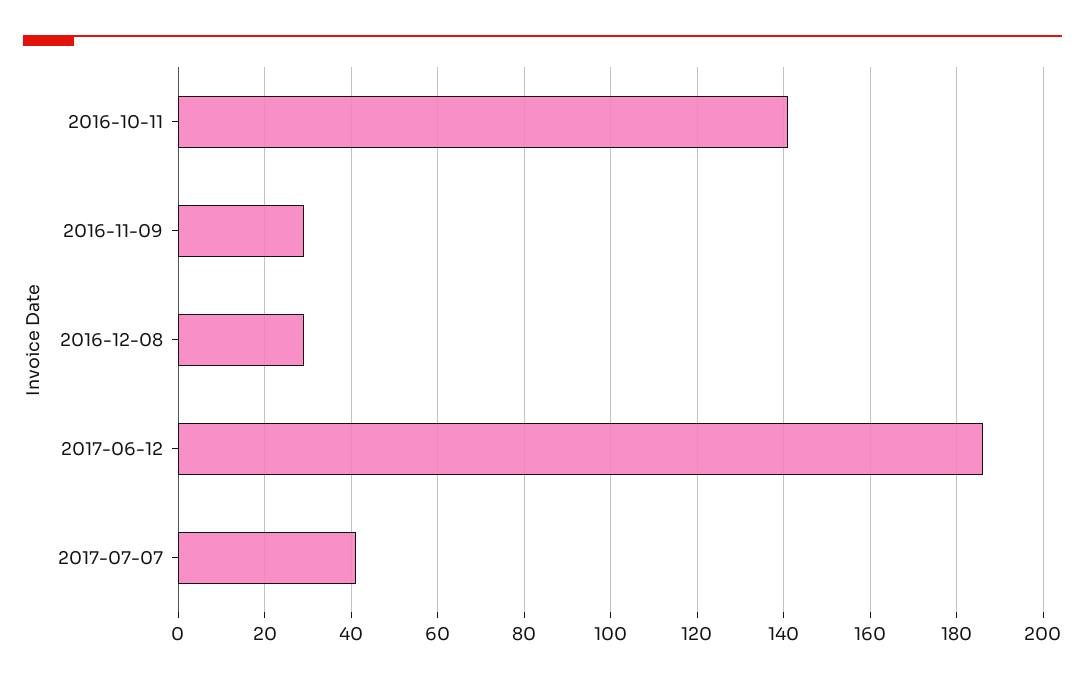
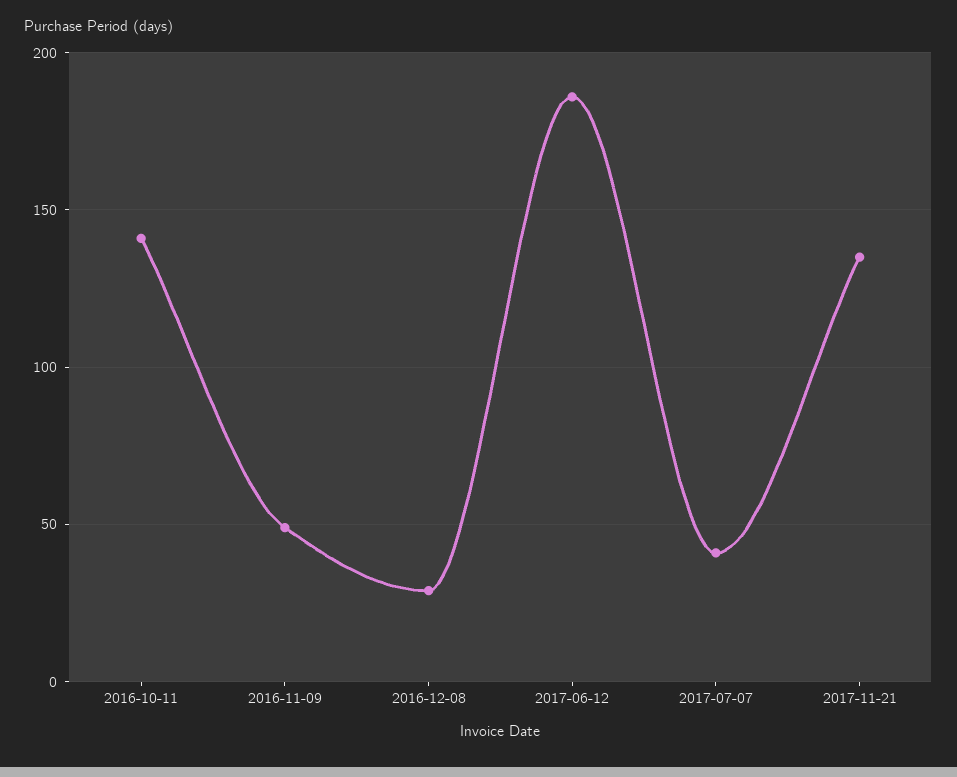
2016-11-09: 30 -> 50
2017-11-21: none -> 135

